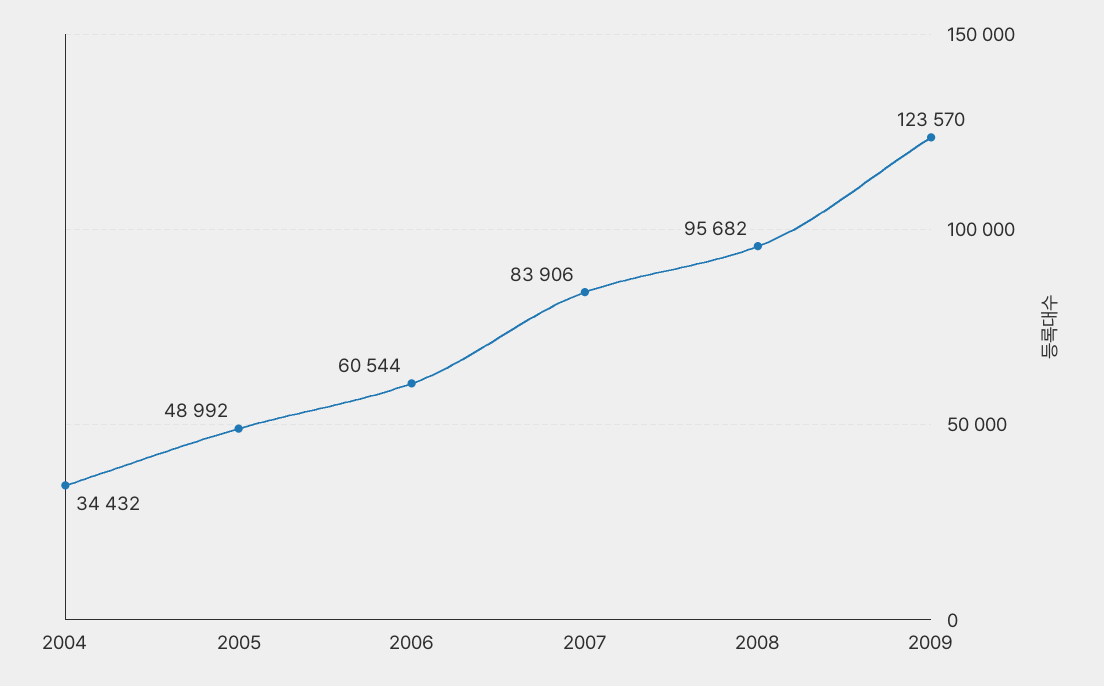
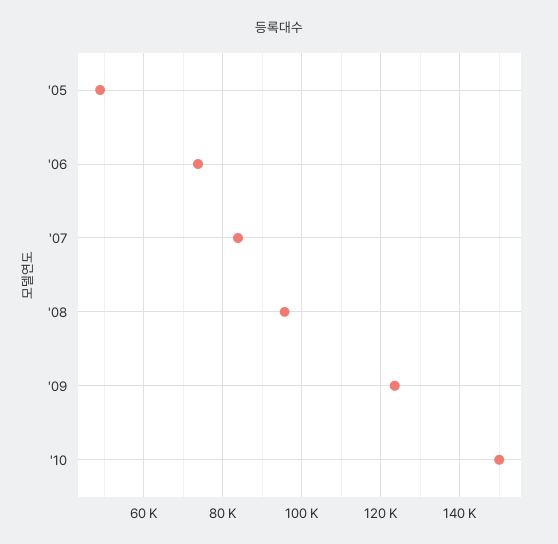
2004: 34432 -> none
2006: 60544 -> 74000
'10: none -> 150000

